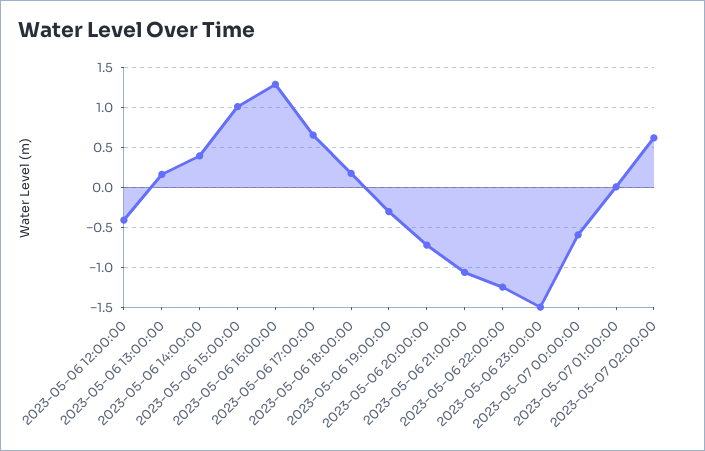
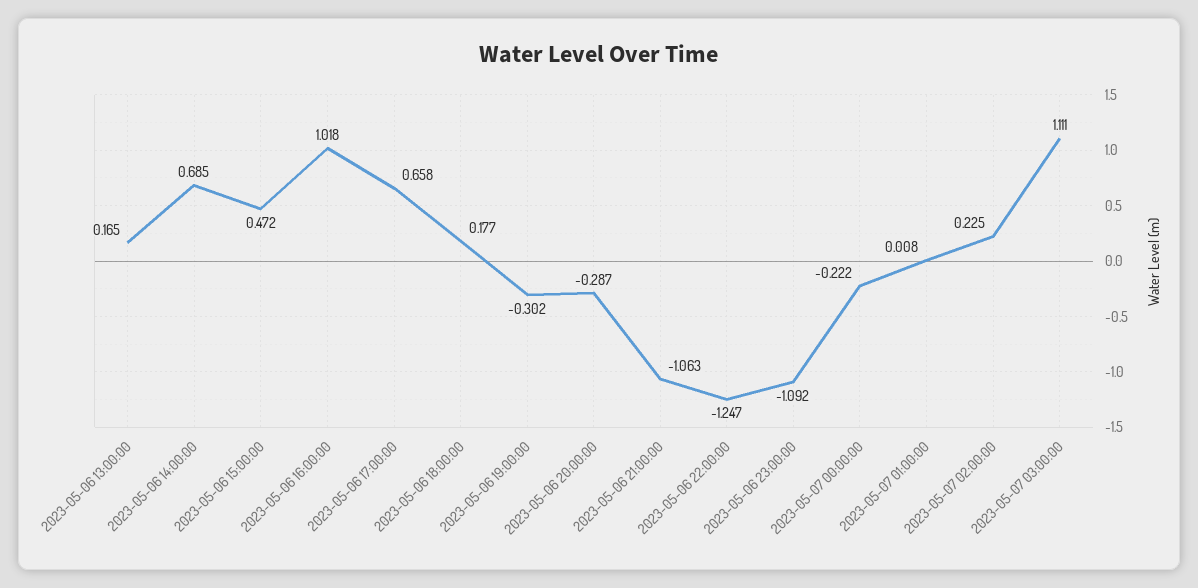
2023-05-06 12:00:00: -0.4 -> none
2023-05-06 14:00:00: 0.4 -> 0.685
2023-05-06 15:00:00: 1 -> 0.472
2023-05-06 16:00:00: 1.3 -> 1.018
2023-05-06 20:00:00: -0.7 -> -0.287
2023-05-06 23:00:00: -1.5 -> -1.092
2023-05-07 00:00:00: -0.6 -> -0.222
2023-05-07 02:00:00: 0.6 -> 0.225
2023-05-07 03:00:00: none -> 1.111

